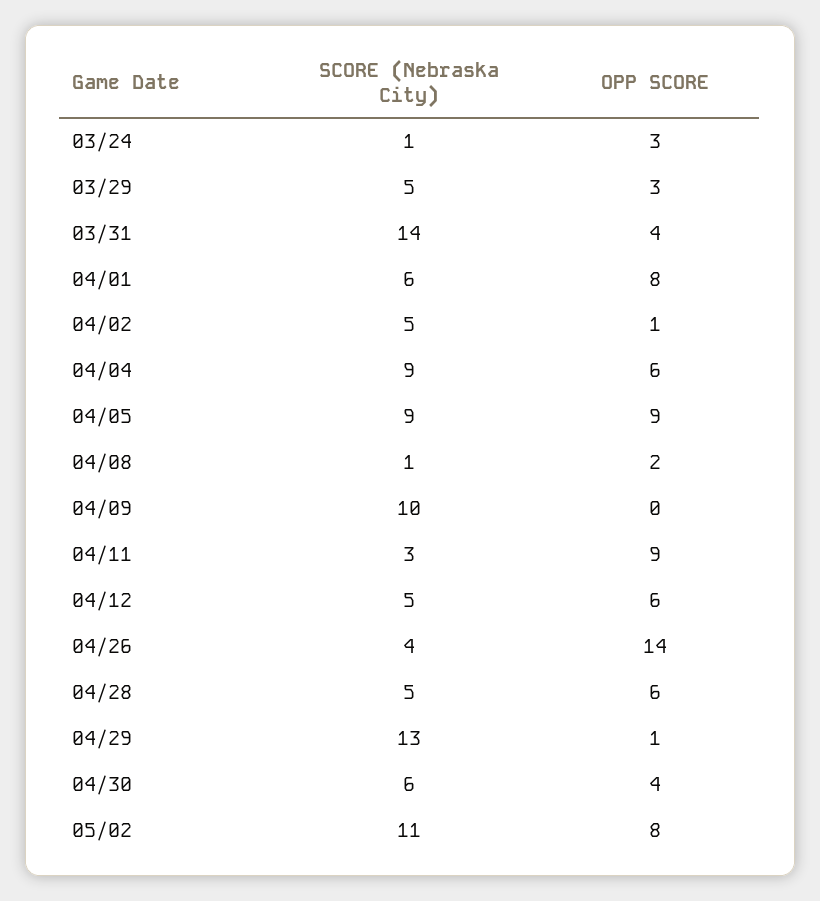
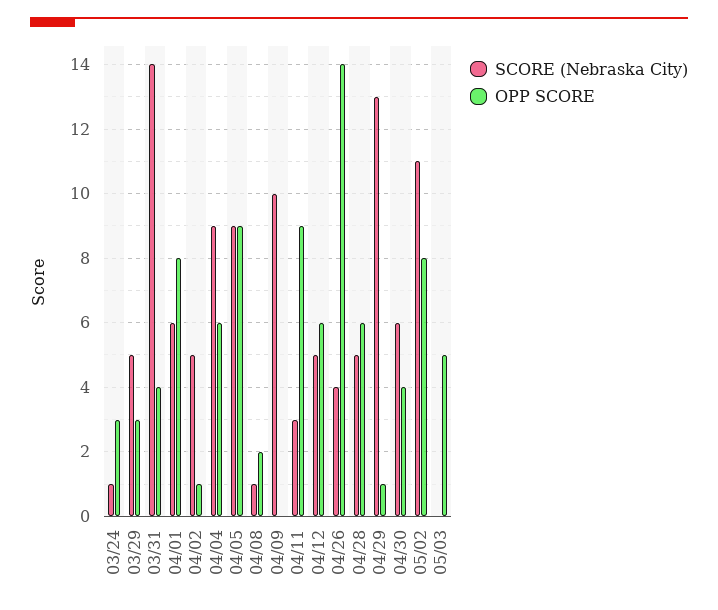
SCORE (Nebraska City), 05/03: none -> 0
OPP SCORE, 05/03: none -> 5

